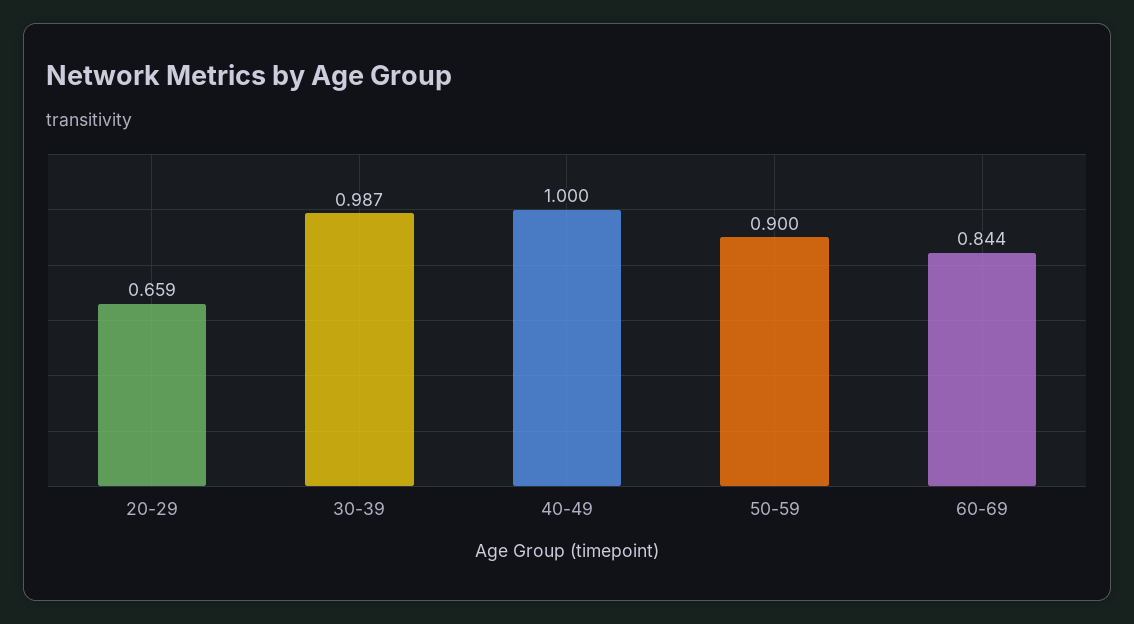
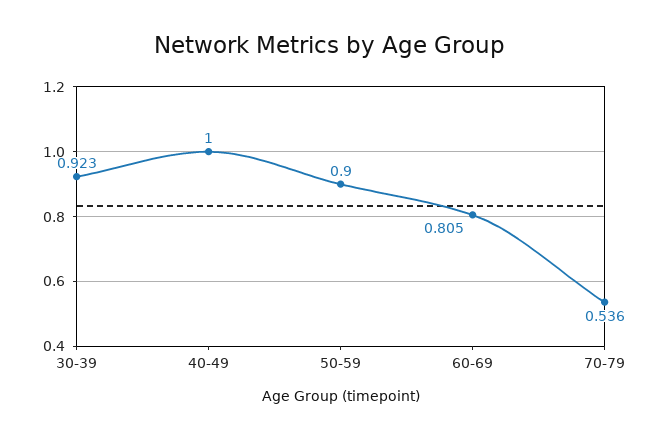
20-29: 0.659 -> none
30-39: 0.987 -> 0.923
60-69: 0.844 -> 0.805
70-79: none -> 0.536

